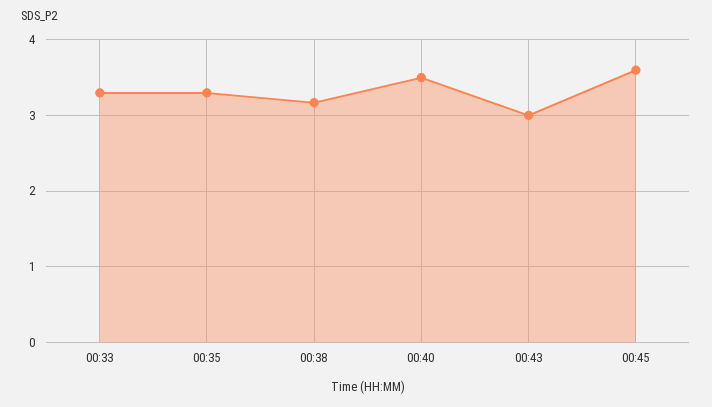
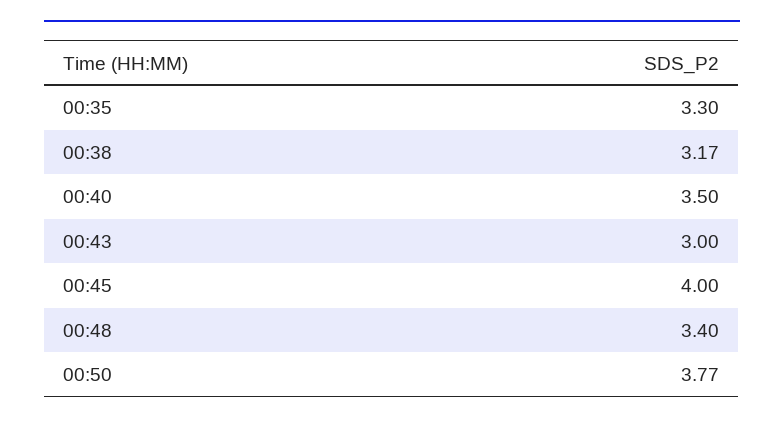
00:33: 3.3 -> none
00:45: 3.6 -> 4
00:48: none -> 3.4
00:50: none -> 3.77

